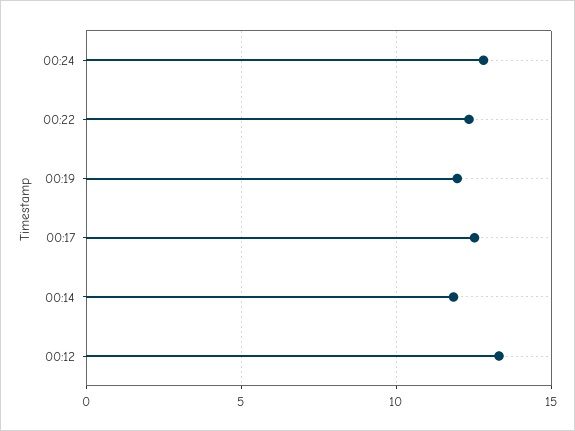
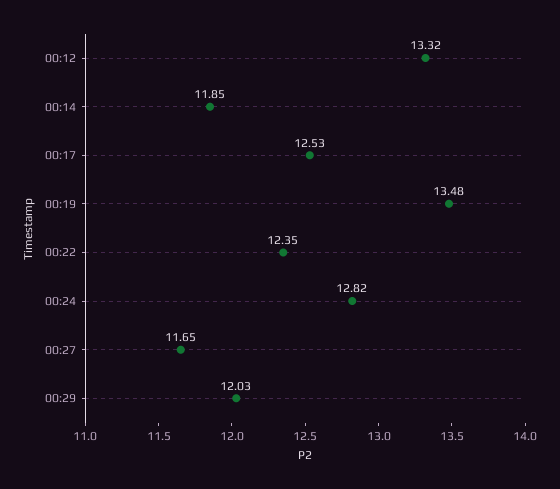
00:19: 12 -> 13.48
00:27: none -> 11.65
00:29: none -> 12.03

